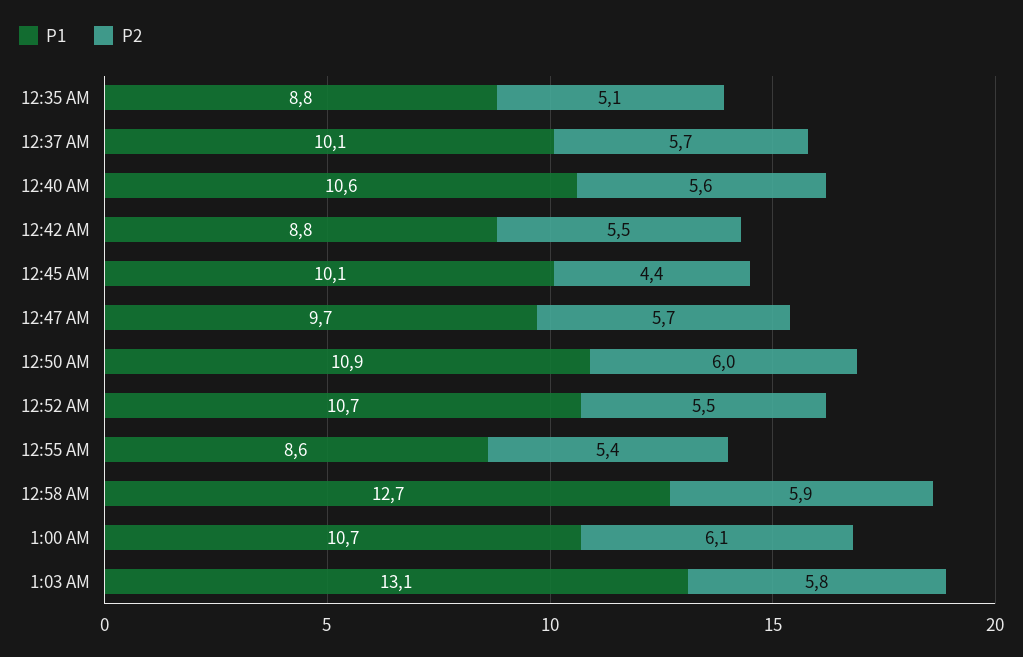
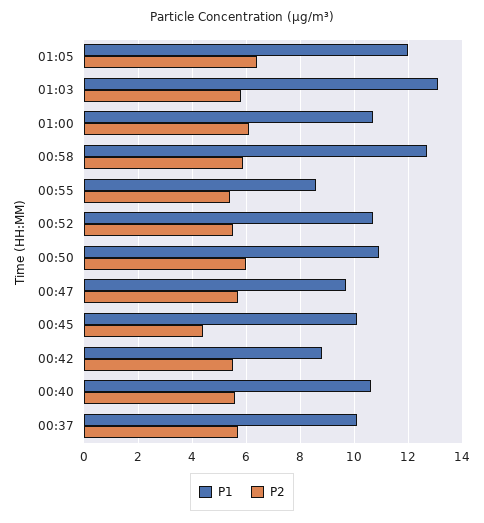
P1, 12:35 AM: 8.8 -> none
P2, 12:35 AM: 5.1 -> none
P1, 01:05: none -> 12
P2, 01:05: none -> 6.5

